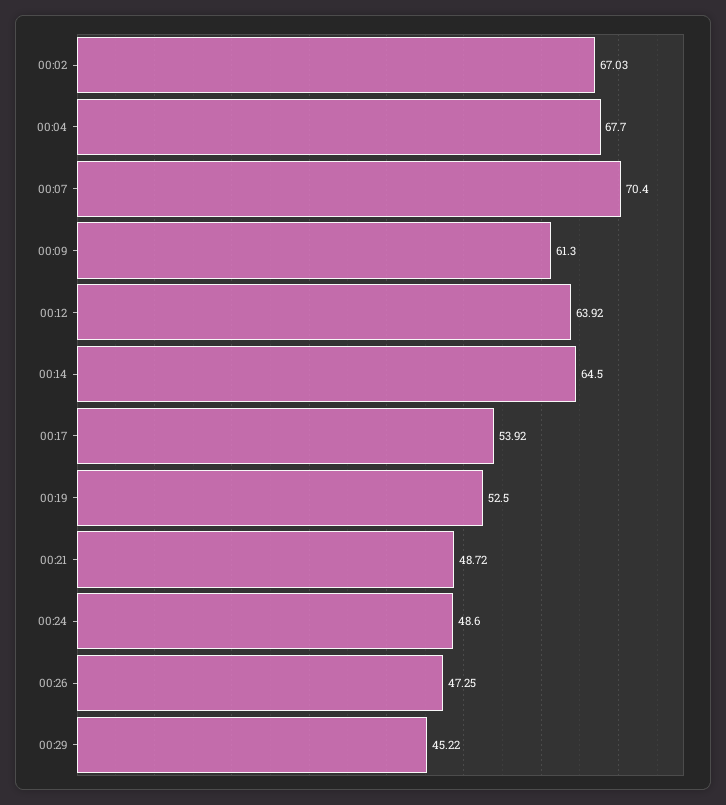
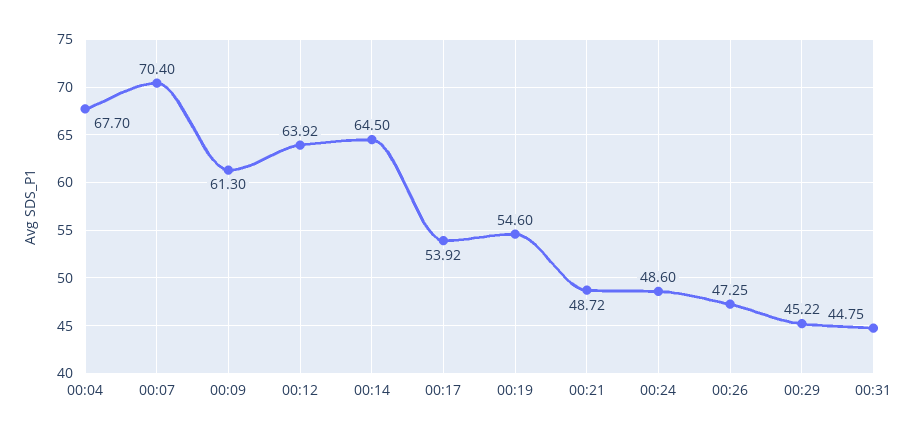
00:02: 67.03 -> none
00:19: 52.5 -> 54.6
00:31: none -> 44.75

